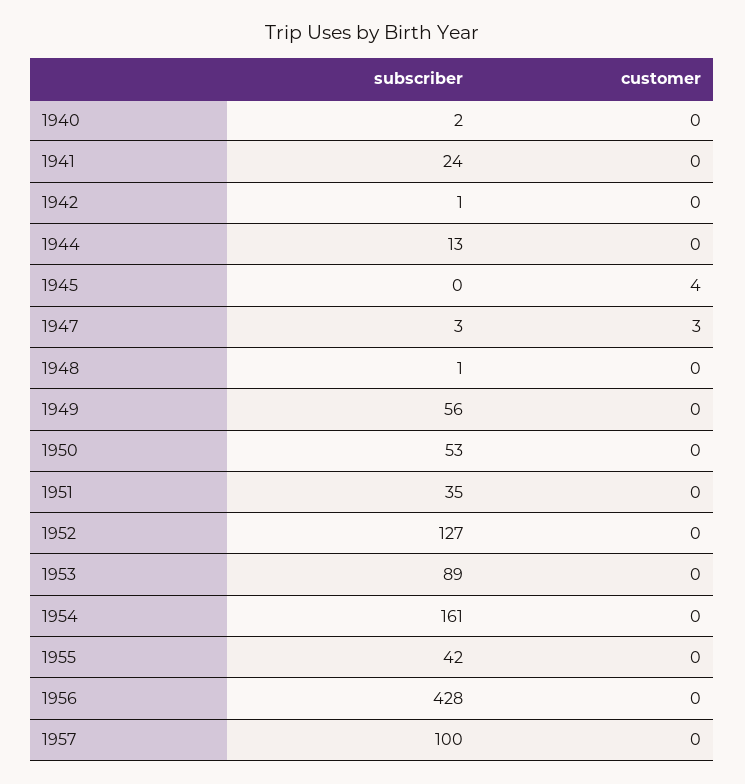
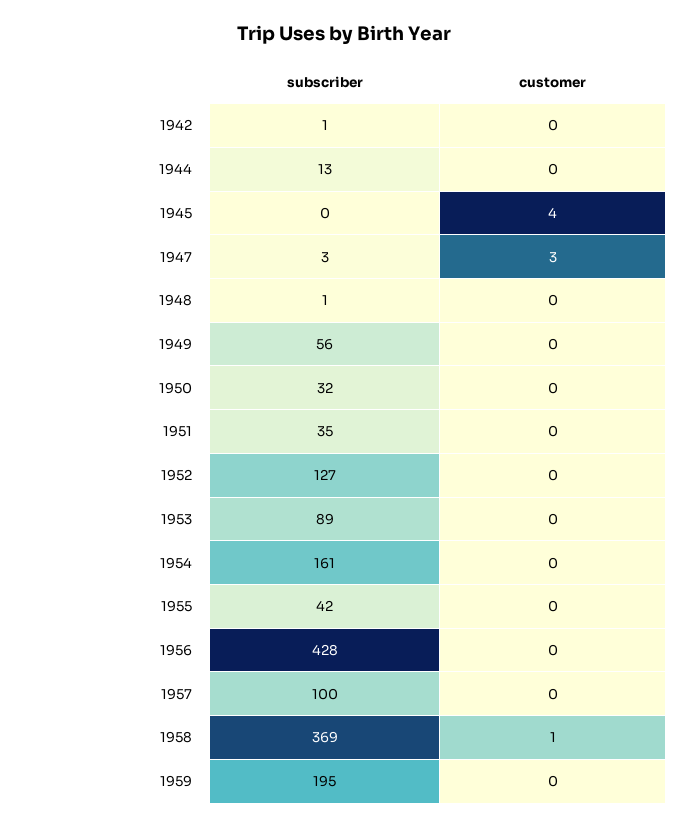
subscriber, 1940: 2 -> none
customer, 1940: 0 -> none
subscriber, 1941: 24 -> none
customer, 1941: 0 -> none
subscriber, 1950: 53 -> 32
subscriber, 1958: none -> 369
customer, 1958: none -> 1
subscriber, 1959: none -> 195
customer, 1959: none -> 0

